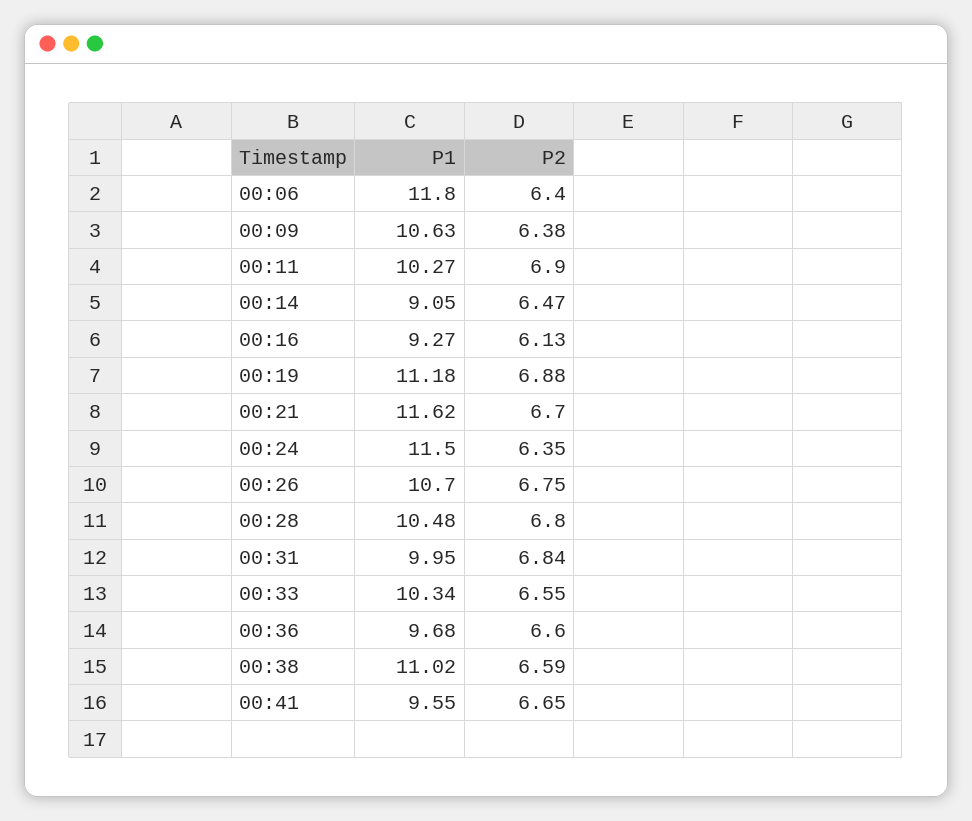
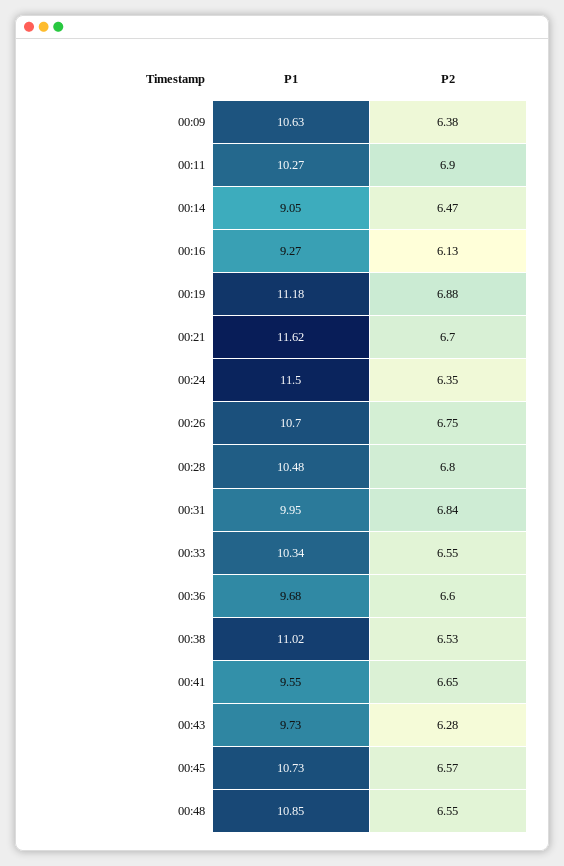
P1, 00:06: 11.8 -> none
P2, 00:06: 6.4 -> none
P2, 00:38: 6.59 -> 6.53
P1, 00:43: none -> 9.73
P2, 00:43: none -> 6.28
P1, 00:45: none -> 10.73
P2, 00:45: none -> 6.57
P1, 00:48: none -> 10.85
P2, 00:48: none -> 6.55

